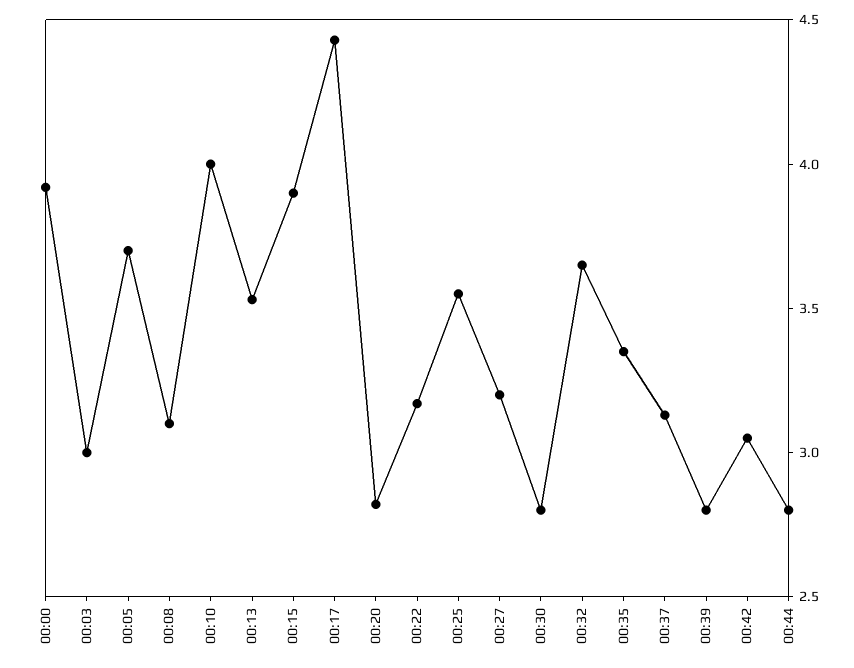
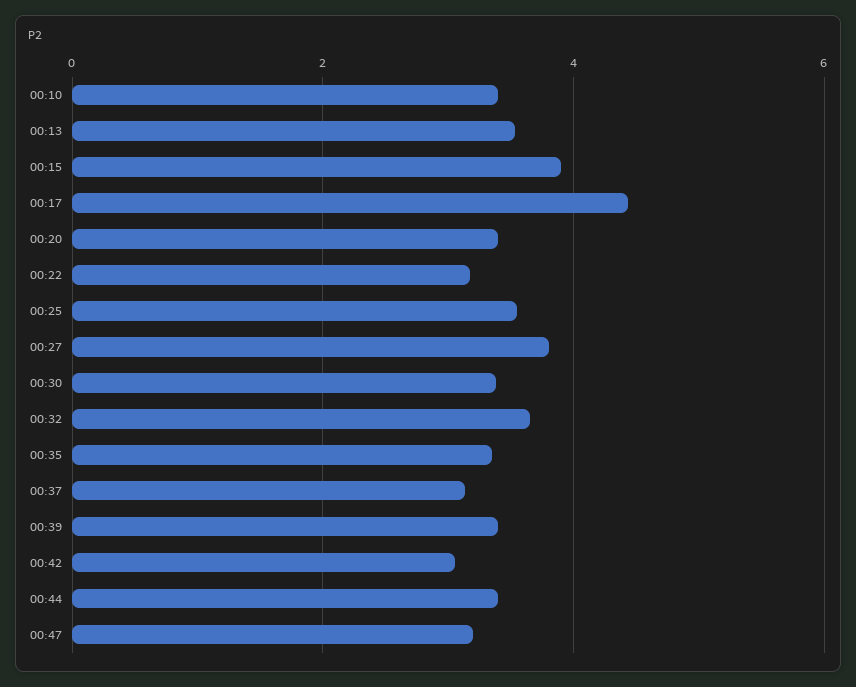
00:00: 3.9 -> none
00:03: 3 -> none
00:05: 3.7 -> none
00:08: 3.1 -> none
00:10: 4 -> 3.4
00:20: 2.8 -> 3.4
00:27: 3.2 -> 3.8
00:30: 2.8 -> 3.4
00:39: 2.8 -> 3.4
00:44: 2.8 -> 3.4
00:47: none -> 3.2

